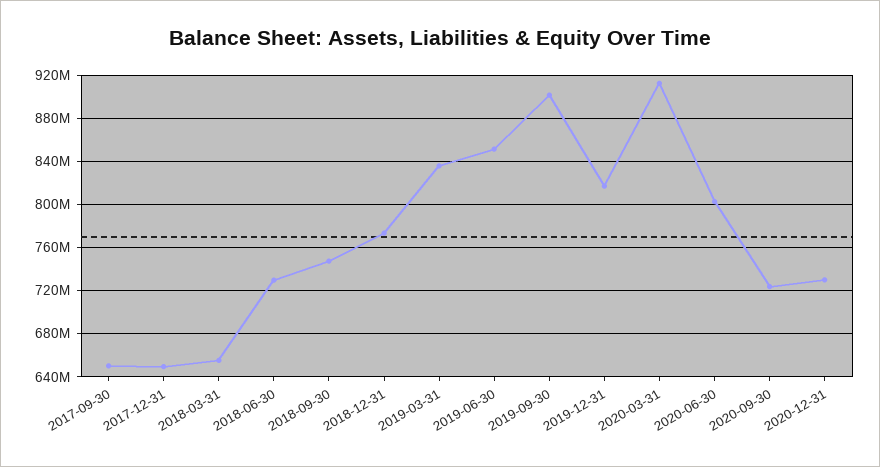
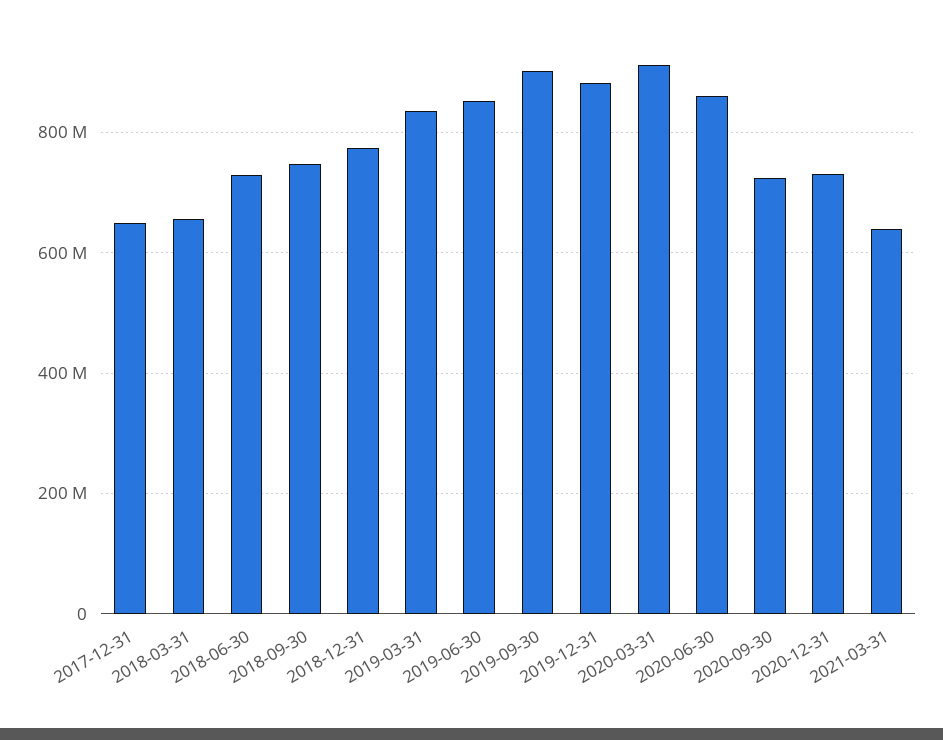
2017-09-30: 650000000 -> none
2019-12-31: 820000000 -> 880000000
2020-06-30: 800000000 -> 860000000
2021-03-31: none -> 640000000

